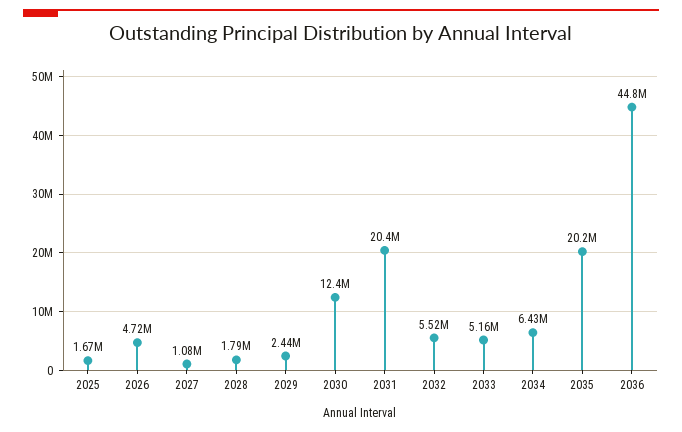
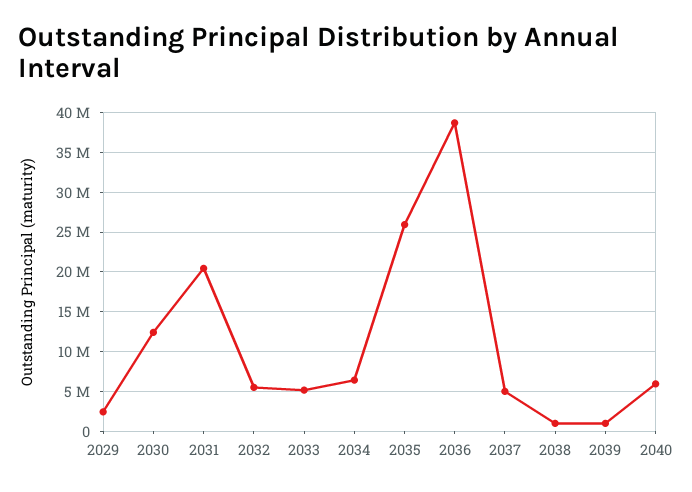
2025: 1670000 -> none
2026: 4720000 -> none
2027: 1080000 -> none
2028: 1790000 -> none
2035: 20200000 -> 26000000
2036: 44800000 -> 39000000
2037: none -> 5000000
2038: none -> 1000000
2039: none -> 1000000
2040: none -> 6000000

